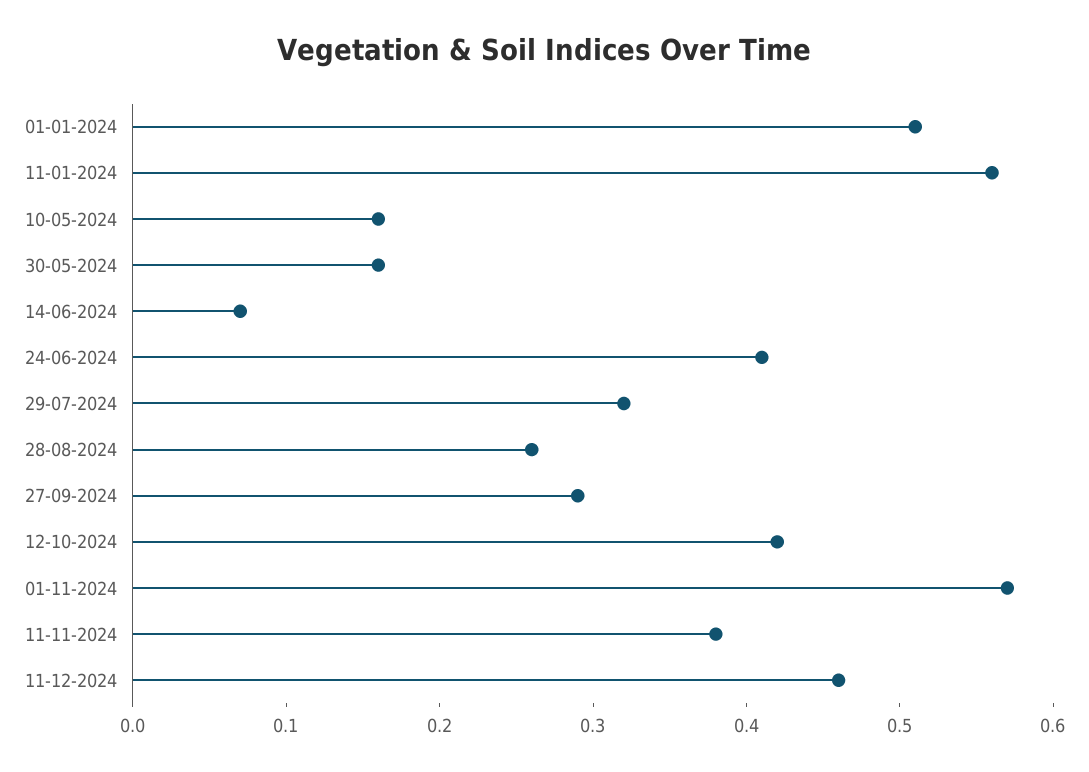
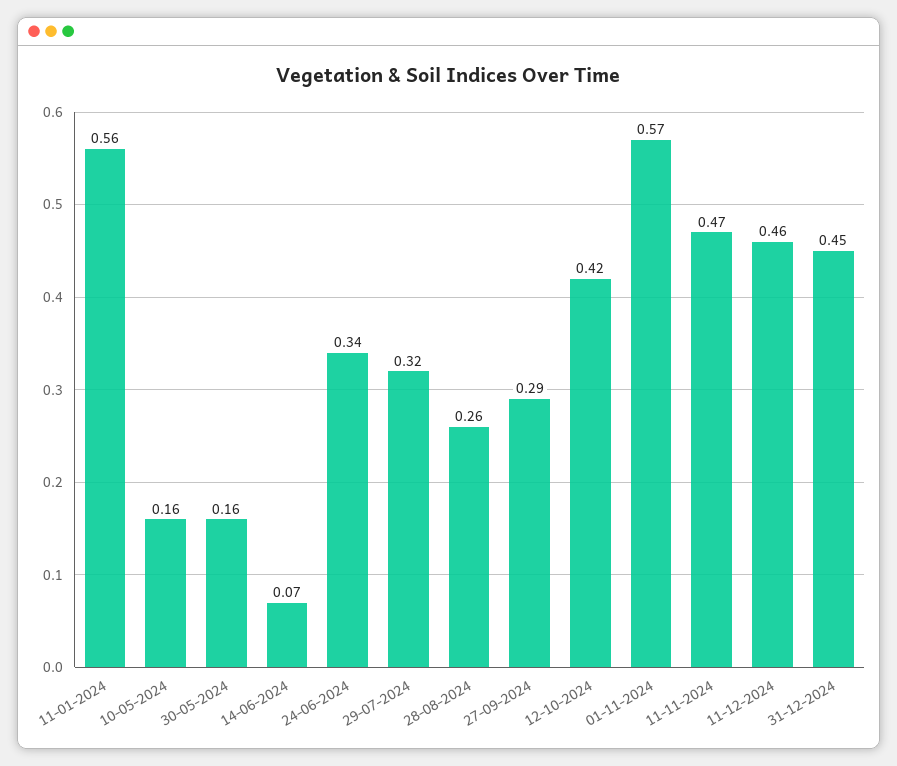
01-01-2024: 0.51 -> none
24-06-2024: 0.41 -> 0.34
11-11-2024: 0.38 -> 0.47
31-12-2024: none -> 0.45

